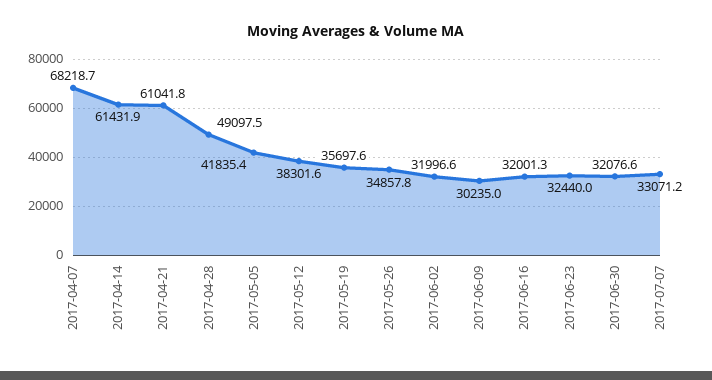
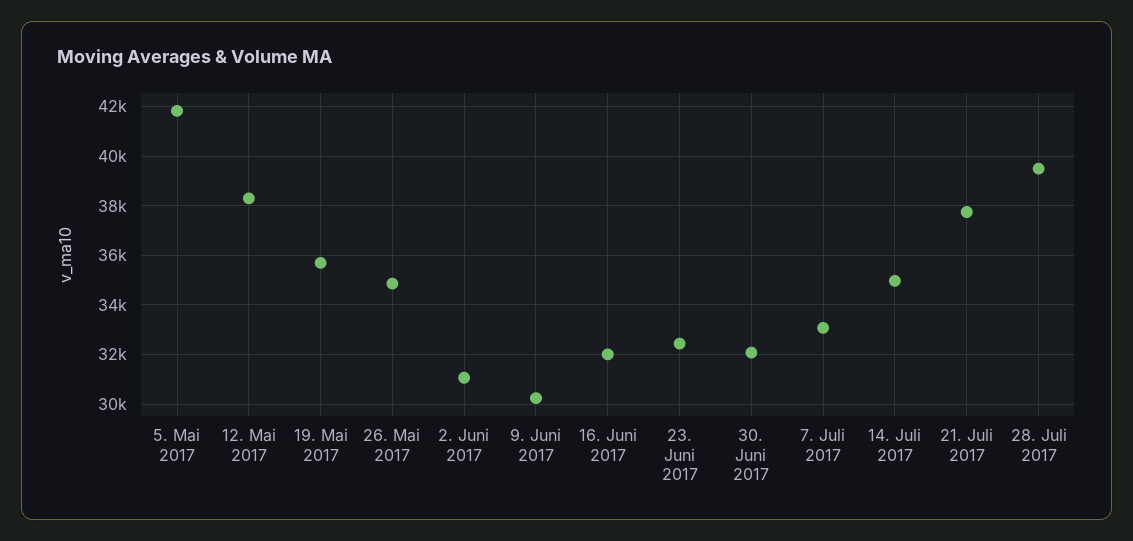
2017-04-07: 68218.7 -> none
2017-04-14: 61431.9 -> none
2017-04-21: 61041.8 -> none
2017-04-28: 49097.5 -> none
2017-06-02: 31996.6 -> 31000
14. Juli 2017: none -> 35000
21. Juli 2017: none -> 37750
28. Juli 2017: none -> 39500

